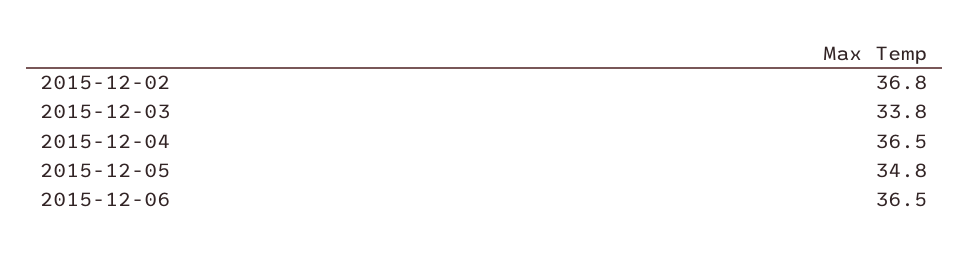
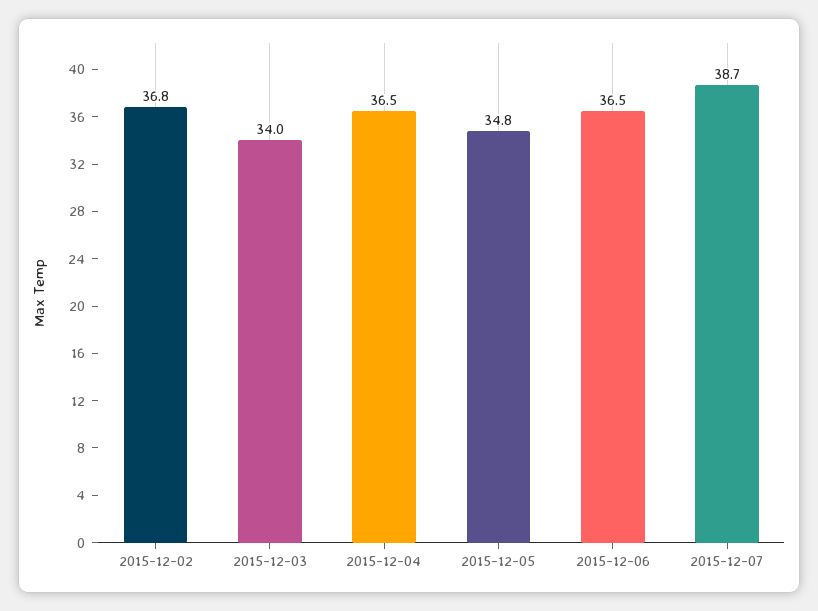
2015-12-03: 33.8 -> 34
2015-12-07: none -> 38.7

